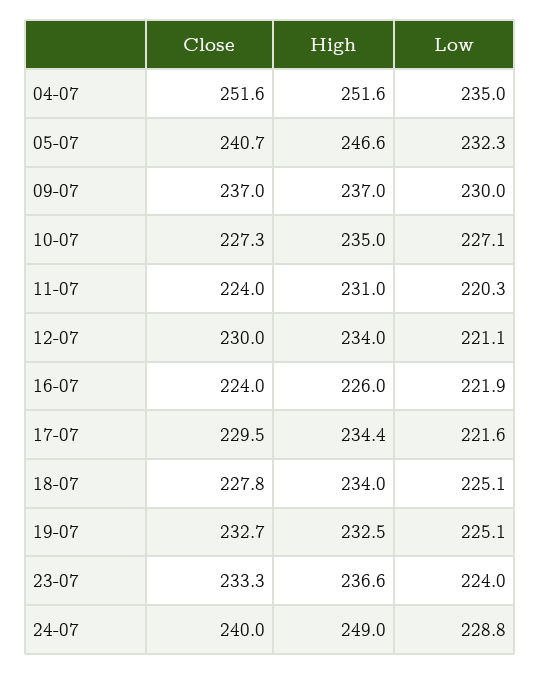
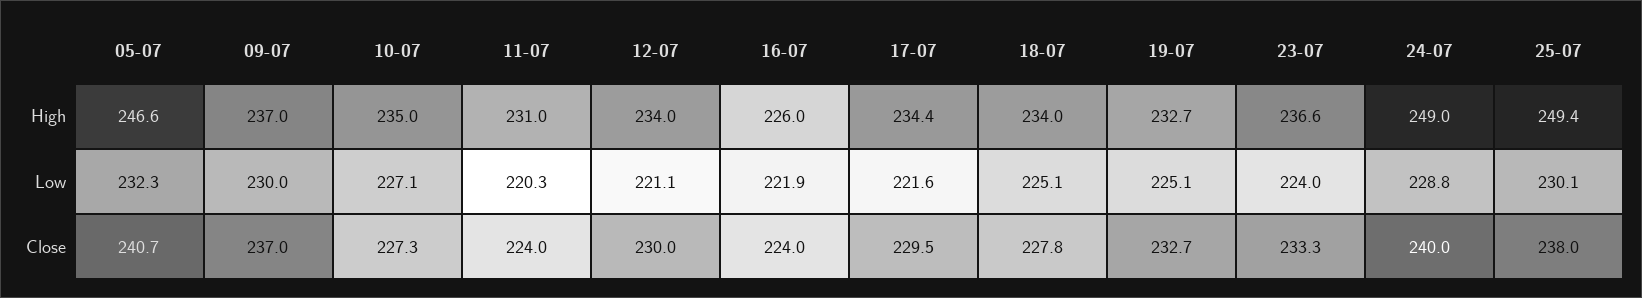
Close, 04-07: 251.6 -> none
High, 04-07: 251.6 -> none
Low, 04-07: 235 -> none
High, 19-07: 232.5 -> 232.7
High, 25-07: none -> 249.4
Low, 25-07: none -> 230.1
Close, 25-07: none -> 238

